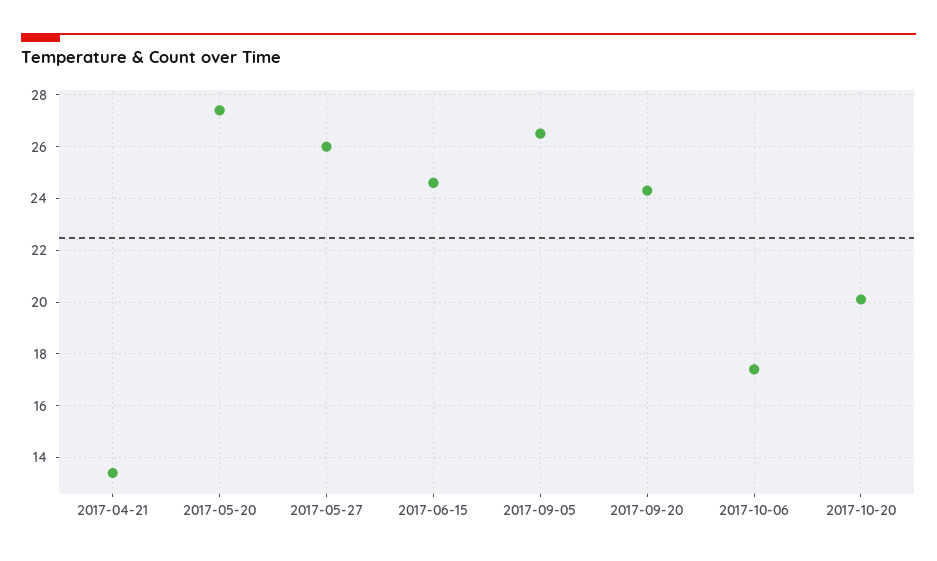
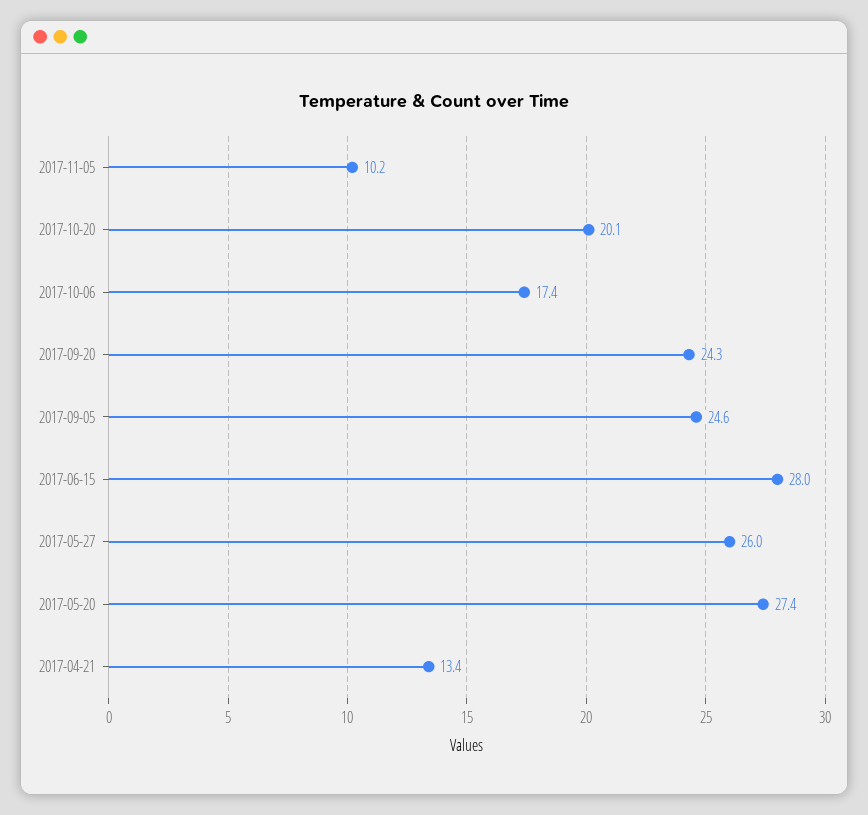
2017-06-15: 24.5 -> 28
2017-09-05: 26.5 -> 24.6
2017-11-05: none -> 10.2

